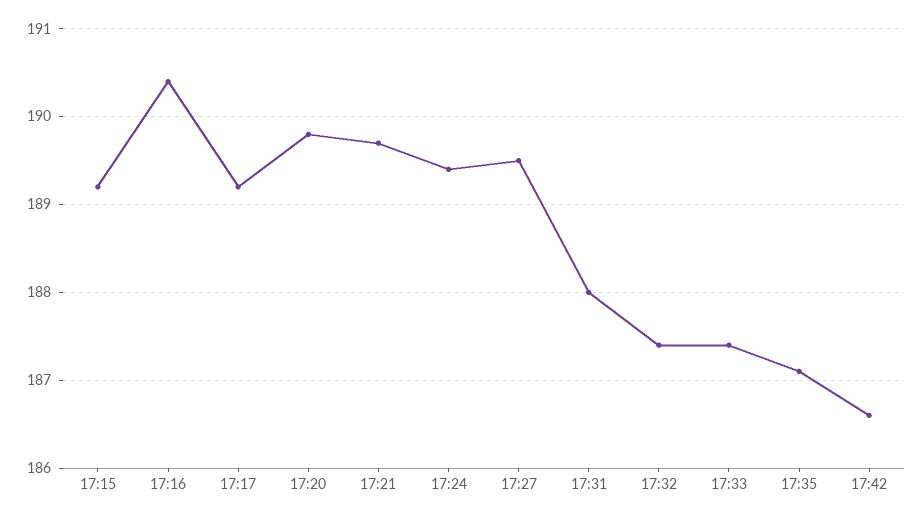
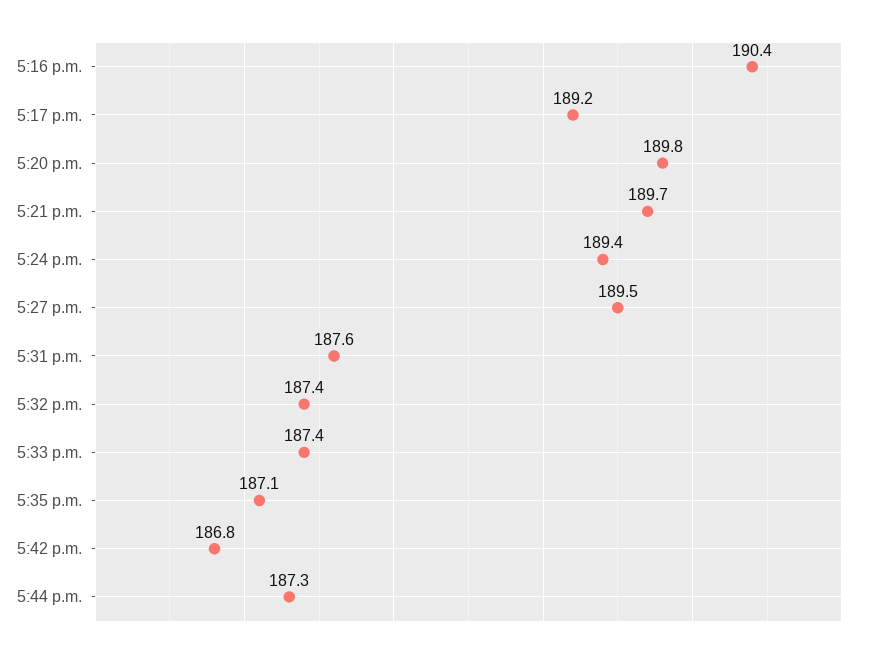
17:15: 189.2 -> none
17:31: 188 -> 187.6
17:42: 186.6 -> 186.8
5:44 p.m.: none -> 187.3

